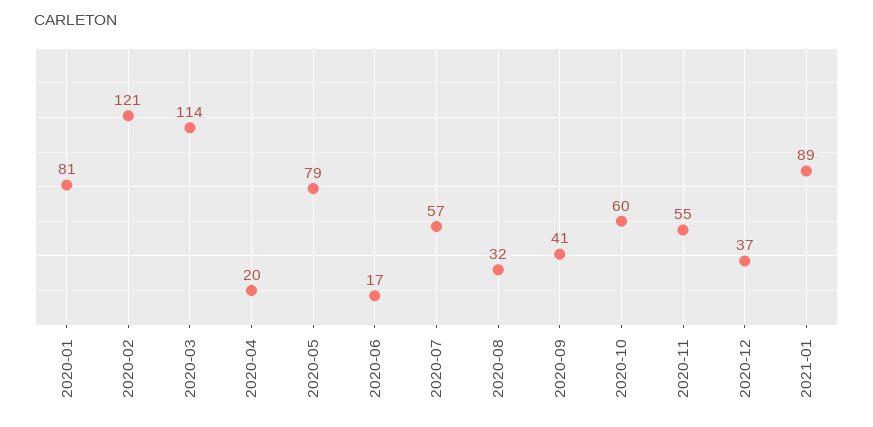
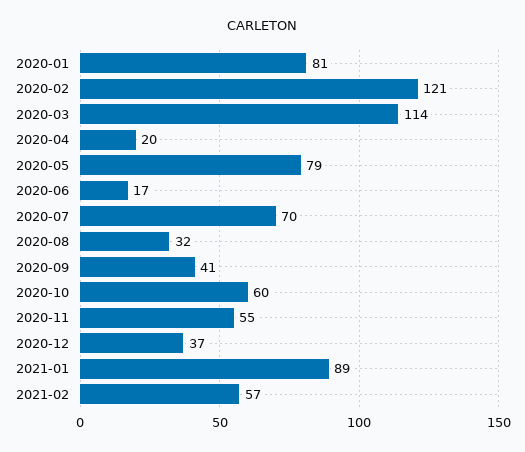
2020-07: 57 -> 70
2021-02: none -> 57

